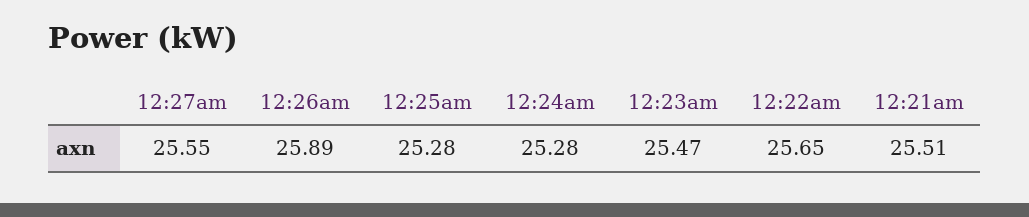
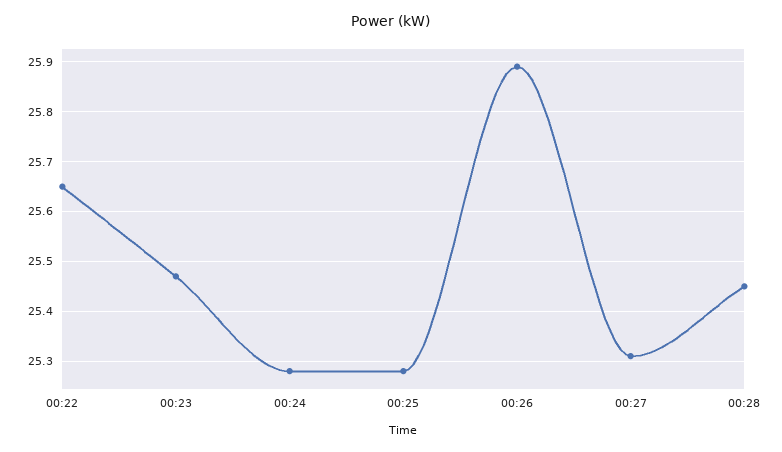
12:27am: 25.55 -> 25.3
12:21am: 25.51 -> none
00:28: none -> 25.45

